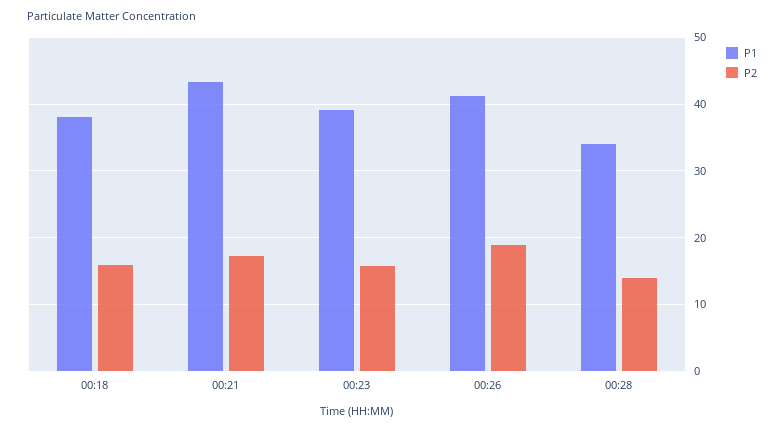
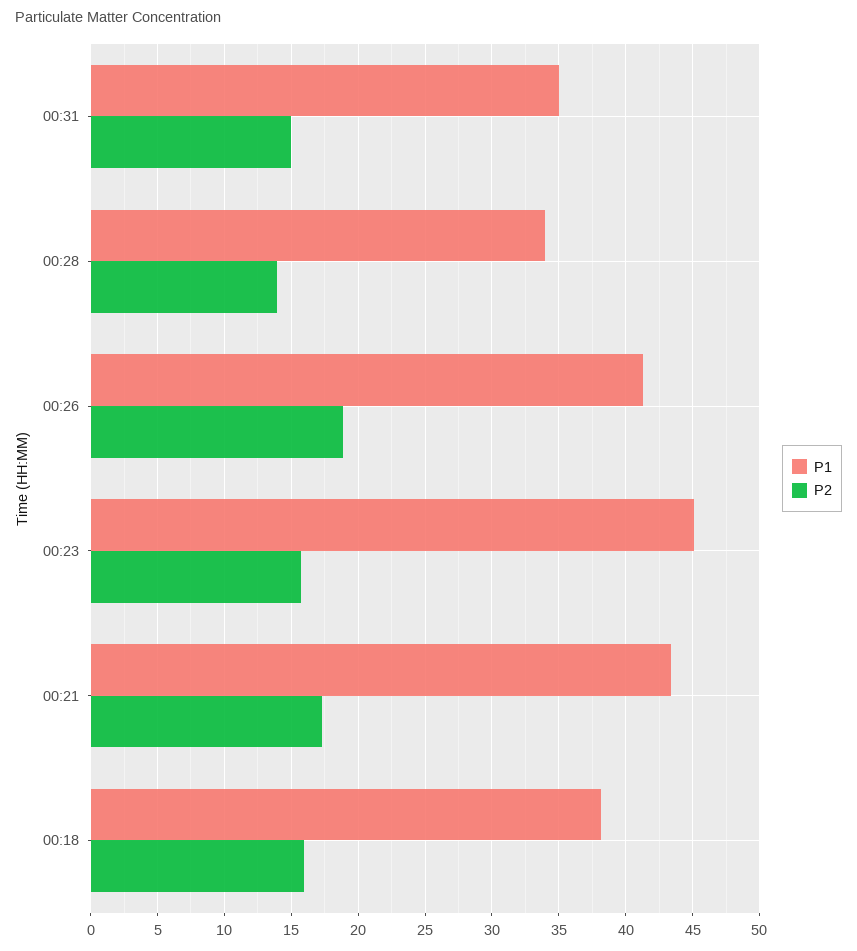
P1, 00:23: 39 -> 45
P1, 00:31: none -> 35
P2, 00:31: none -> 15

